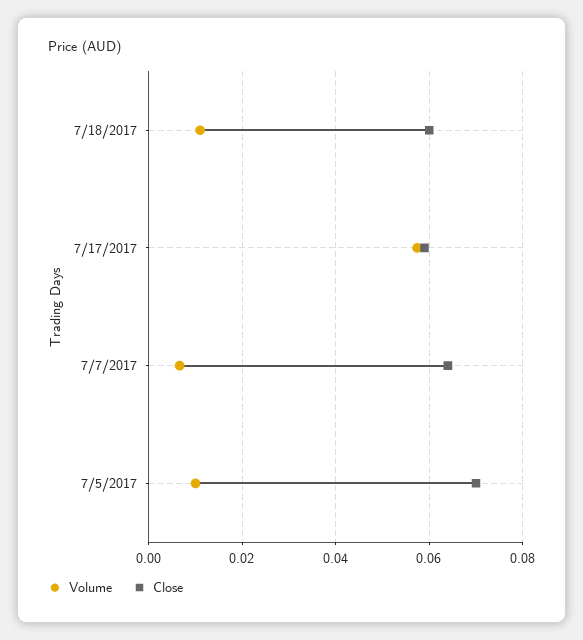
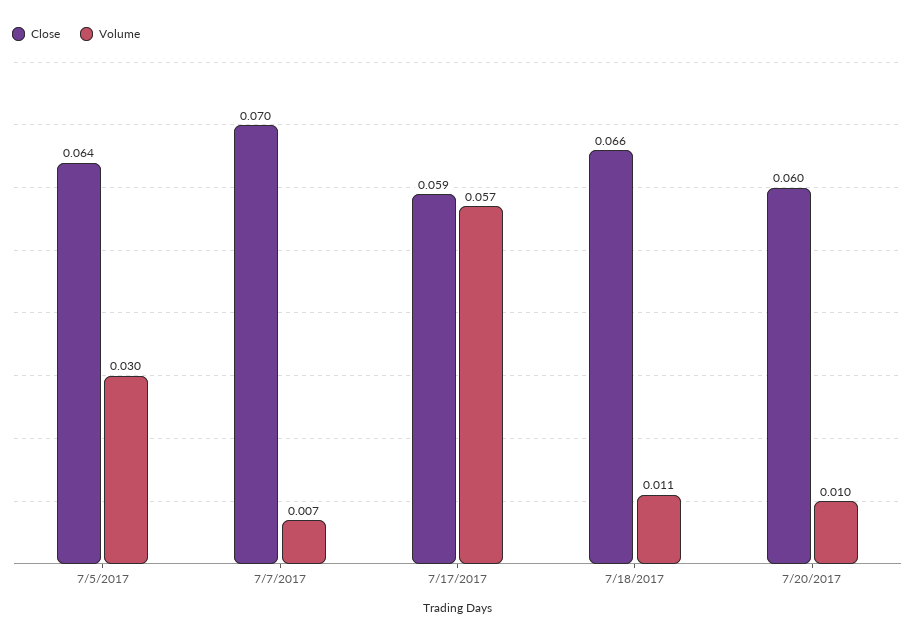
Close, 7/18/2017: 0.06 -> 0.066
Close, 7/7/2017: 0.064 -> 0.07
Volume, 7/5/2017: 0.01 -> 0.03
Close, 7/5/2017: 0.07 -> 0.064
Close, 7/20/2017: none -> 0.06
Volume, 7/20/2017: none -> 0.01

